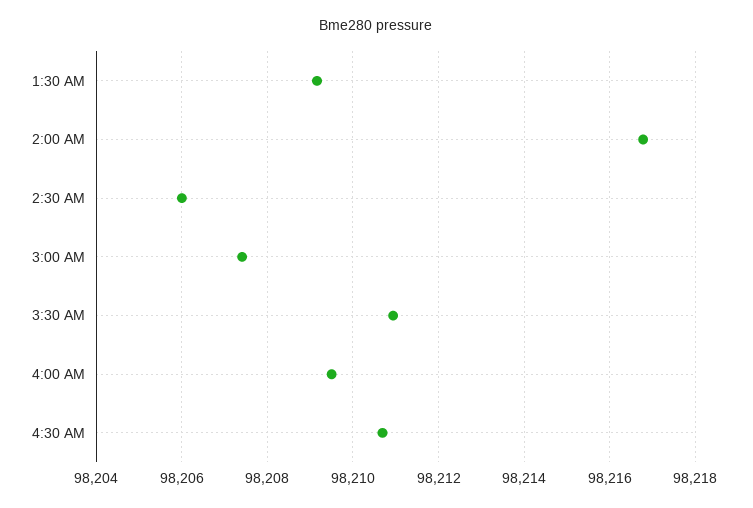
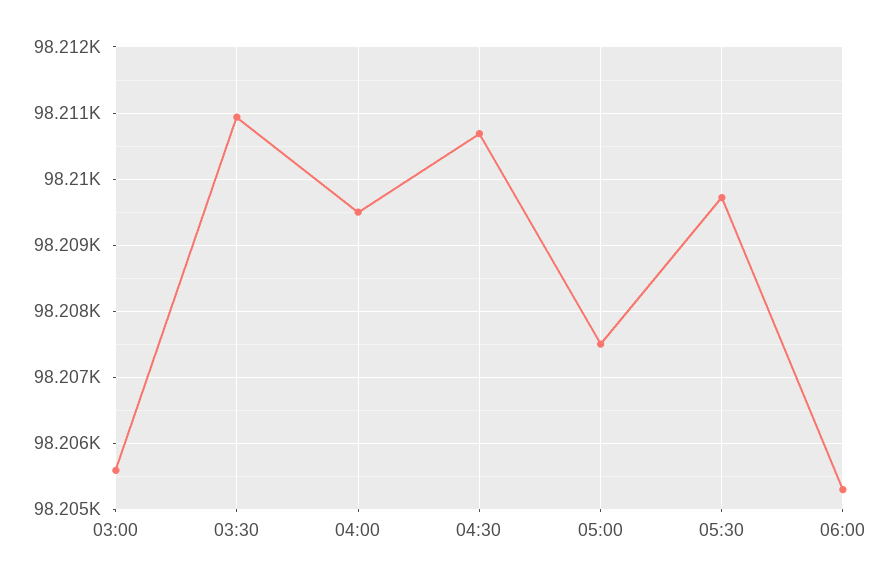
1:30 AM: 98209.2 -> none
2:00 AM: 98216.8 -> none
2:30 AM: 98206 -> none
3:00 AM: 98207.4 -> 98205.6
05:00: none -> 98207.5
05:30: none -> 98209.7
06:00: none -> 98205.3

